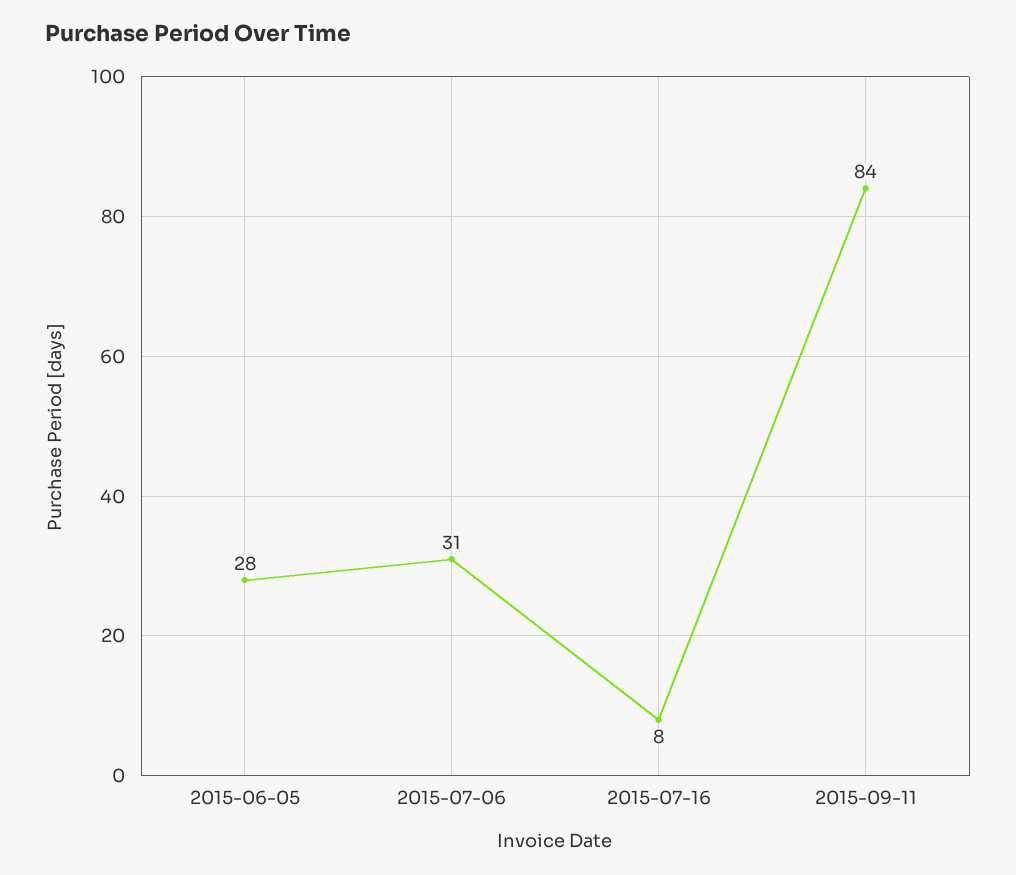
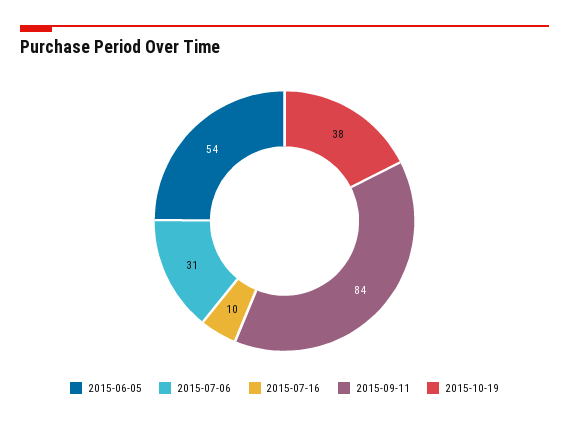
2015-06-05: 28 -> 54
2015-07-16: 8 -> 10
2015-10-19: none -> 38

